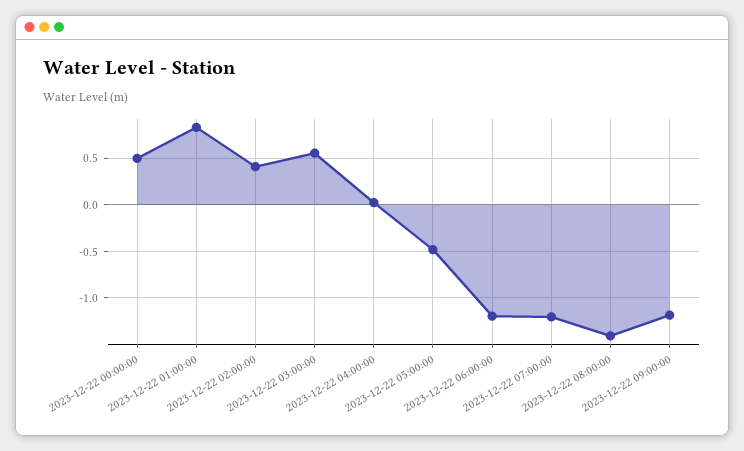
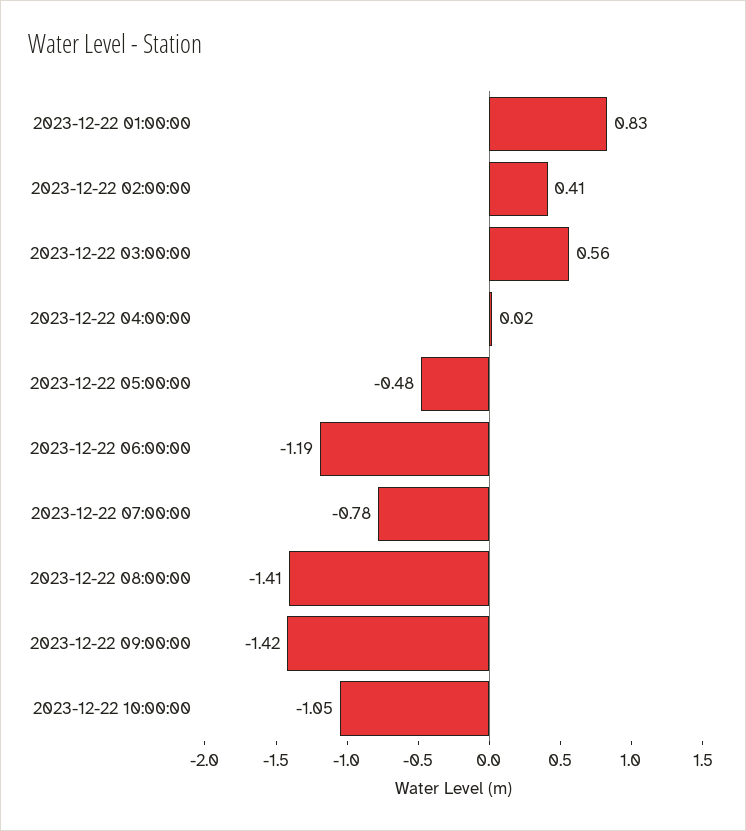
2023-12-22 00:00:00: 0.5 -> none
2023-12-22 07:00:00: -1.2 -> -0.78
2023-12-22 09:00:00: -1.2 -> -1.42
2023-12-22 10:00:00: none -> -1.05

